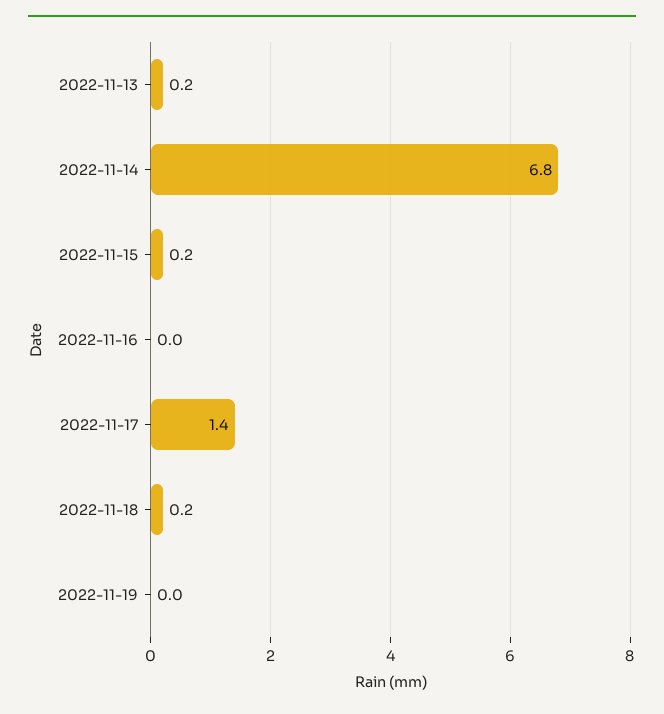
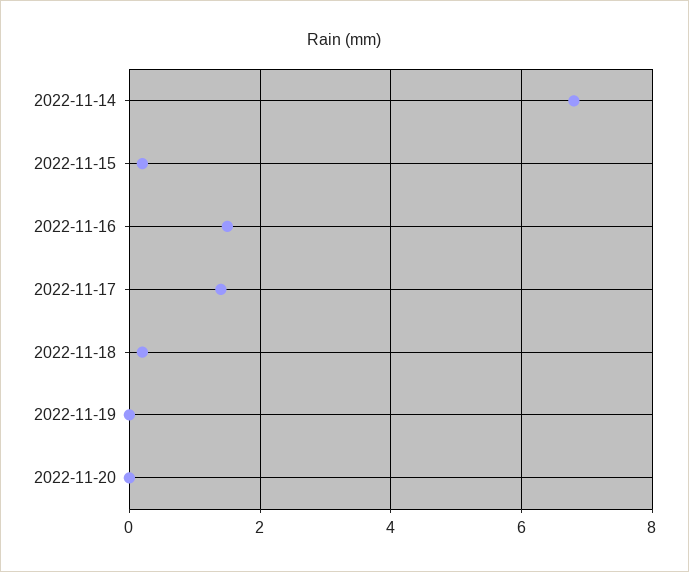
2022-11-13: 0.2 -> none
2022-11-16: 0 -> 1.5
2022-11-20: none -> 0

